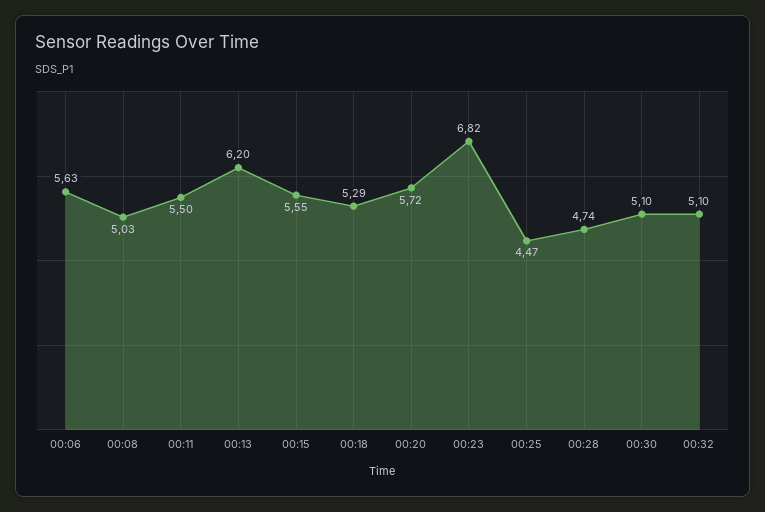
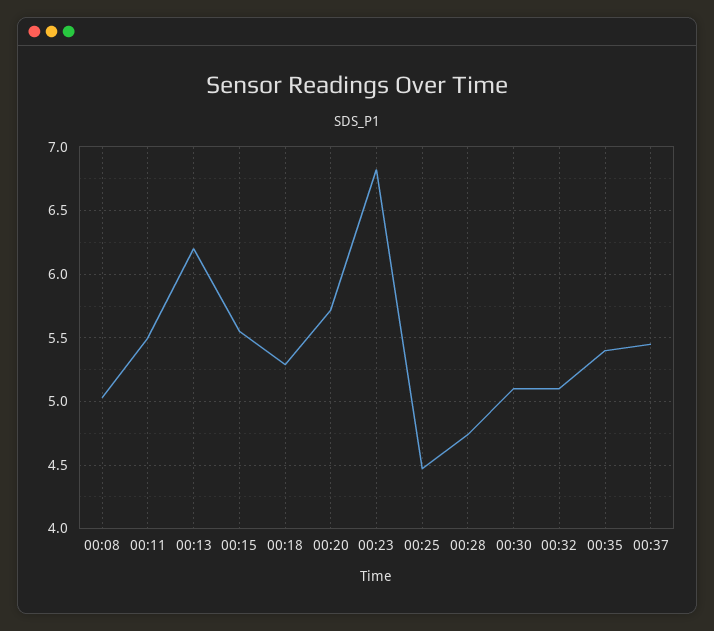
00:06: 5.63 -> none
00:35: none -> 5.4
00:37: none -> 5.45

